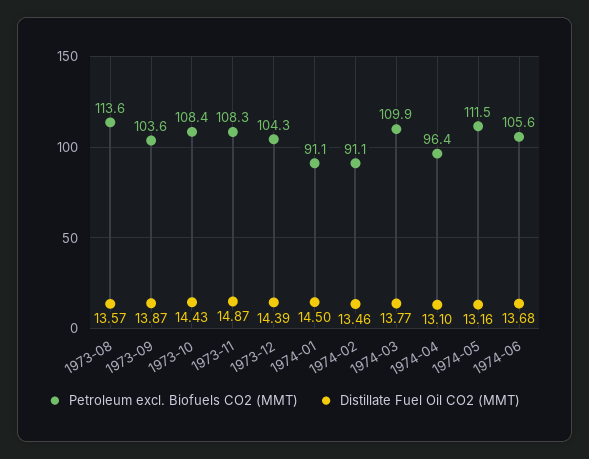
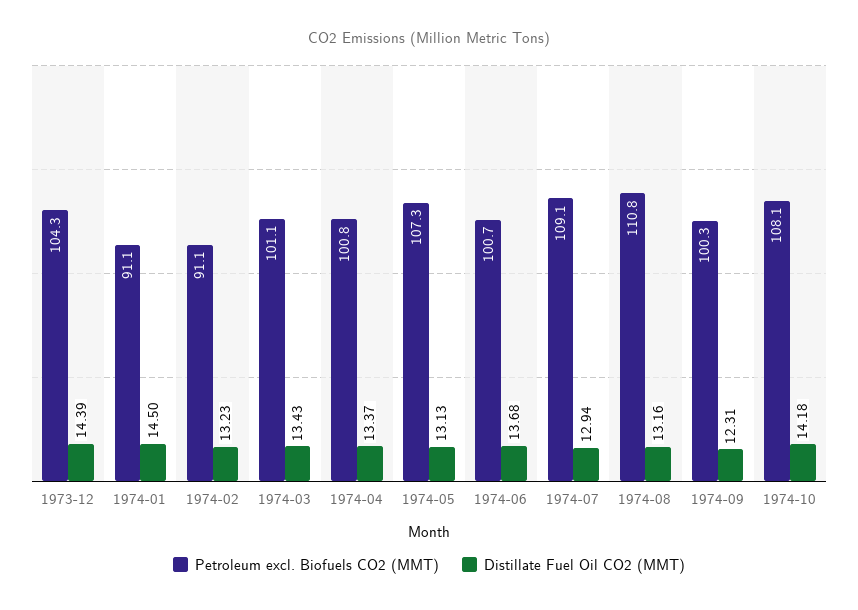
Petroleum excl. Biofuels CO2 (MMT), 1973-08: 113.6 -> none
Distillate Fuel Oil CO2 (MMT), 1973-08: 13.57 -> none
Petroleum excl. Biofuels CO2 (MMT), 1973-09: 103.6 -> none
Distillate Fuel Oil CO2 (MMT), 1973-09: 13.87 -> none
Petroleum excl. Biofuels CO2 (MMT), 1973-10: 108.4 -> none
Distillate Fuel Oil CO2 (MMT), 1973-10: 14.43 -> none
Petroleum excl. Biofuels CO2 (MMT), 1973-11: 108.3 -> none
Distillate Fuel Oil CO2 (MMT), 1973-11: 14.87 -> none
Distillate Fuel Oil CO2 (MMT), 1974-02: 13.46 -> 13.23
Petroleum excl. Biofuels CO2 (MMT), 1974-03: 109.9 -> 101.1
Distillate Fuel Oil CO2 (MMT), 1974-03: 13.77 -> 13.43
Petroleum excl. Biofuels CO2 (MMT), 1974-04: 96.4 -> 100.8
Distillate Fuel Oil CO2 (MMT), 1974-04: 13.1 -> 13.37
Petroleum excl. Biofuels CO2 (MMT), 1974-05: 111.5 -> 107.3
Distillate Fuel Oil CO2 (MMT), 1974-05: 13.16 -> 13.13
Petroleum excl. Biofuels CO2 (MMT), 1974-06: 105.6 -> 100.7
Petroleum excl. Biofuels CO2 (MMT), 1974-07: none -> 109.1
Distillate Fuel Oil CO2 (MMT), 1974-07: none -> 12.94
Petroleum excl. Biofuels CO2 (MMT), 1974-08: none -> 110.8
Distillate Fuel Oil CO2 (MMT), 1974-08: none -> 13.16
Petroleum excl. Biofuels CO2 (MMT), 1974-09: none -> 100.3
Distillate Fuel Oil CO2 (MMT), 1974-09: none -> 12.31
Petroleum excl. Biofuels CO2 (MMT), 1974-10: none -> 108.1
Distillate Fuel Oil CO2 (MMT), 1974-10: none -> 14.18

